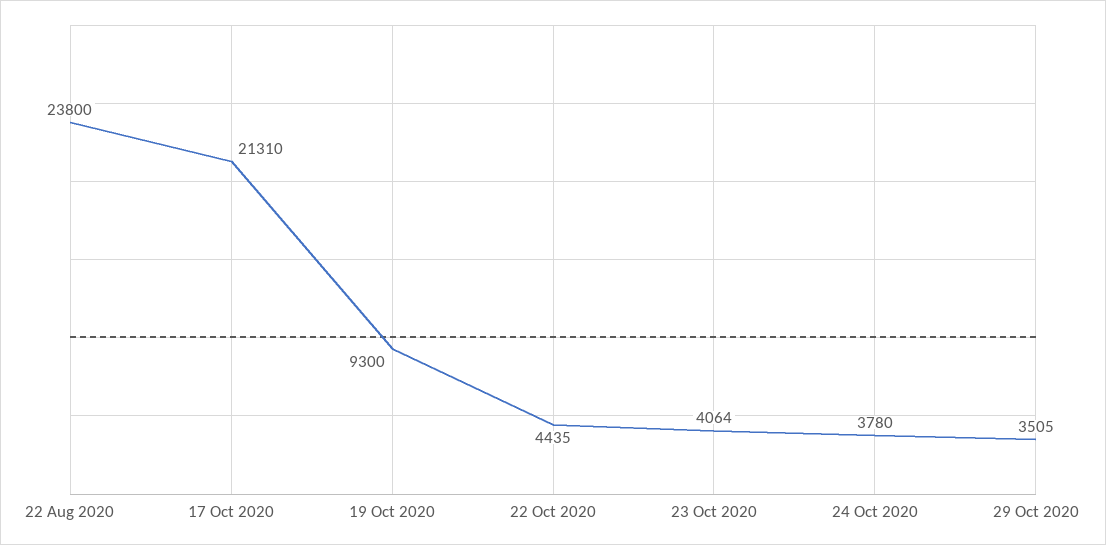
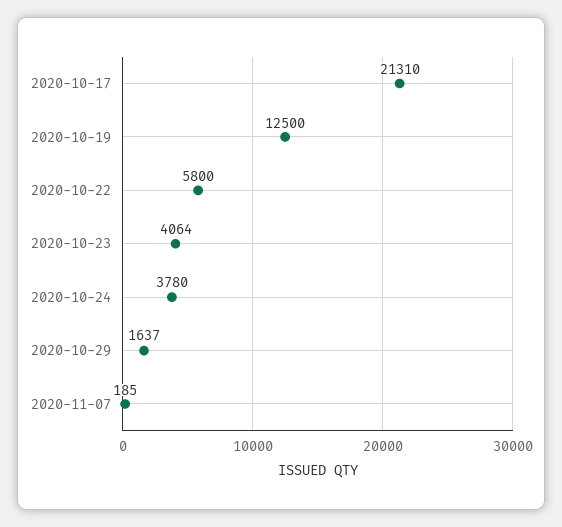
22 Aug 2020: 23800 -> none
19 Oct 2020: 9300 -> 12500
22 Oct 2020: 4435 -> 5800
29 Oct 2020: 3505 -> 1637
2020-11-07: none -> 185

